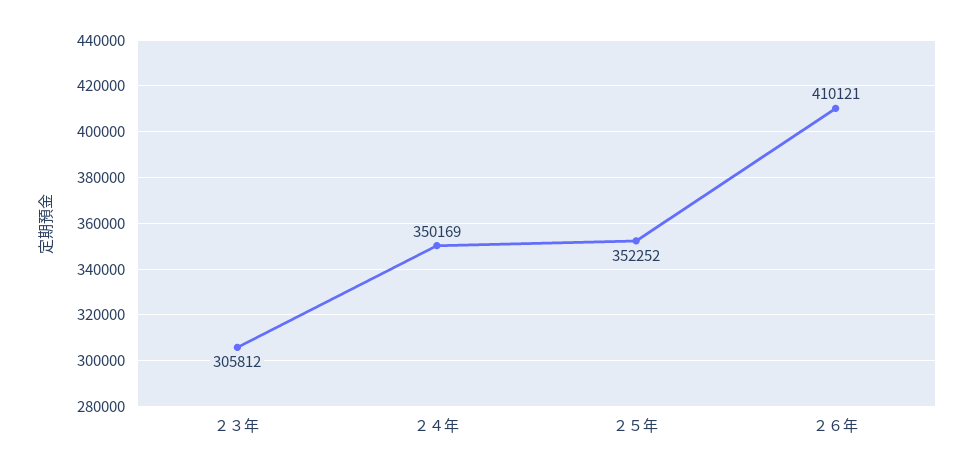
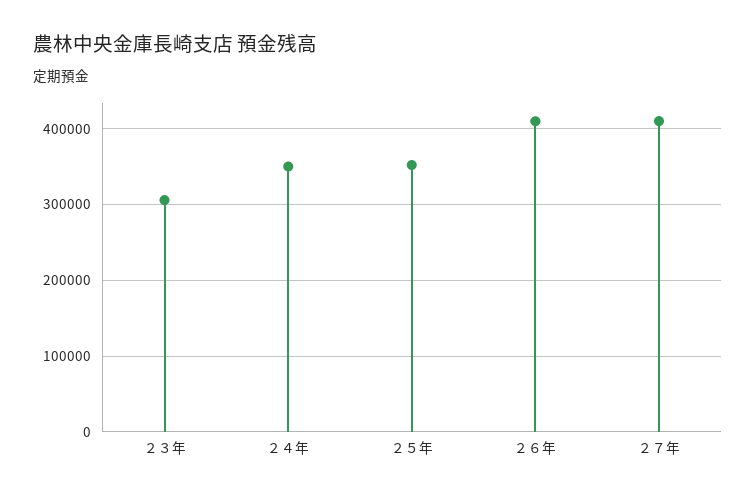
２７年: none -> 410000

